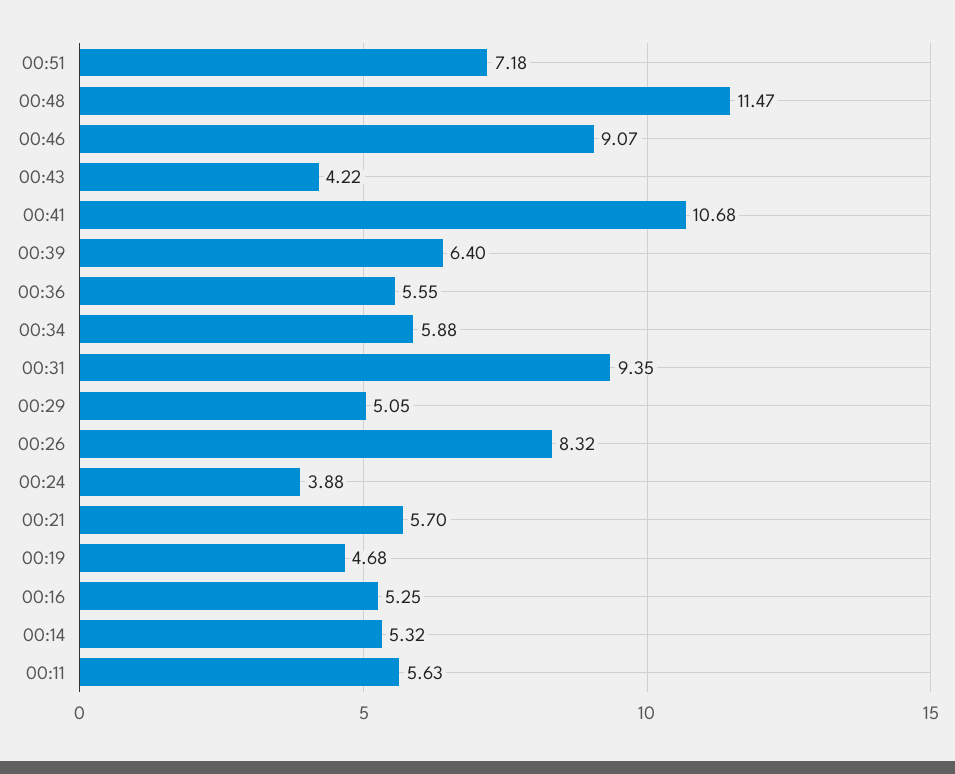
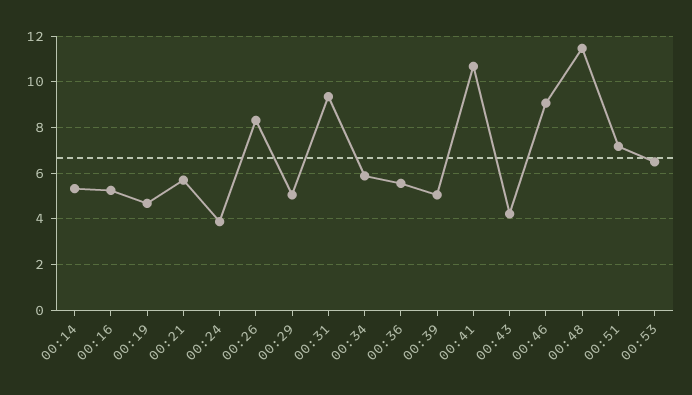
00:39: 6.4 -> 5
00:11: 5.63 -> none
00:53: none -> 6.5

